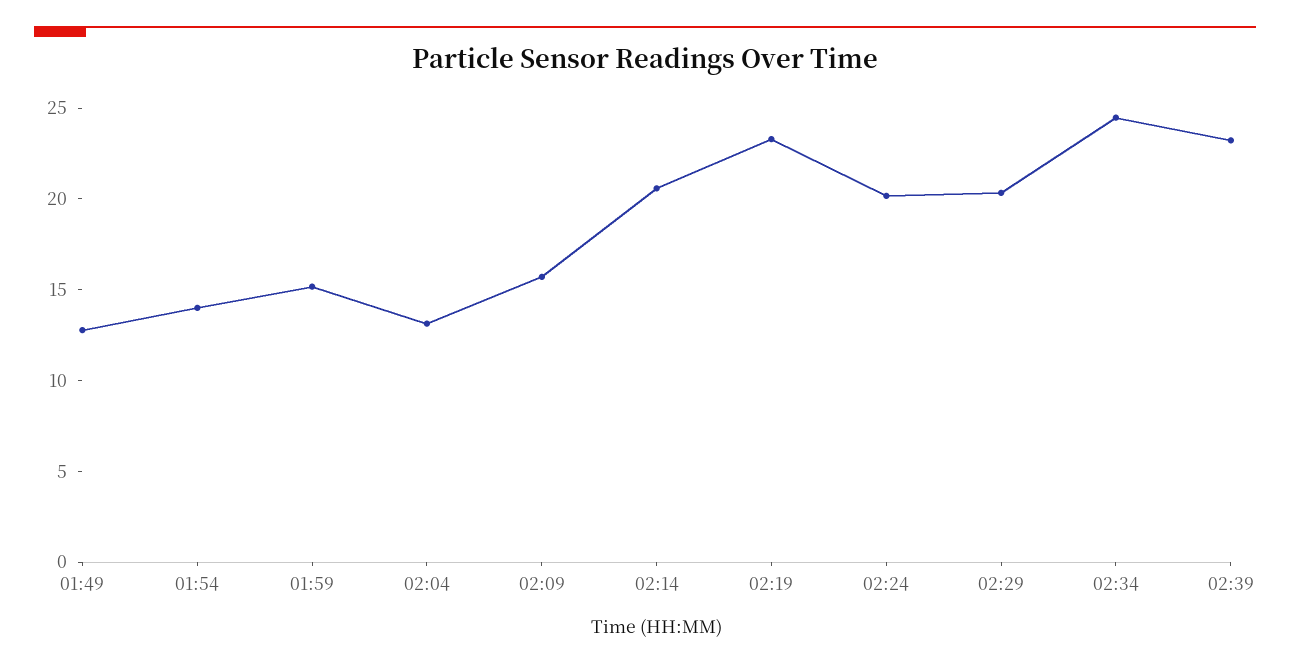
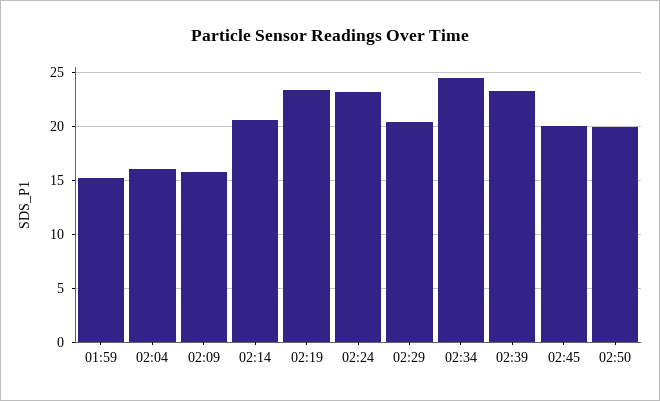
01:49: 13 -> none
01:54: 14 -> none
02:04: 13 -> 16
02:24: 20 -> 23
02:45: none -> 20
02:50: none -> 20

